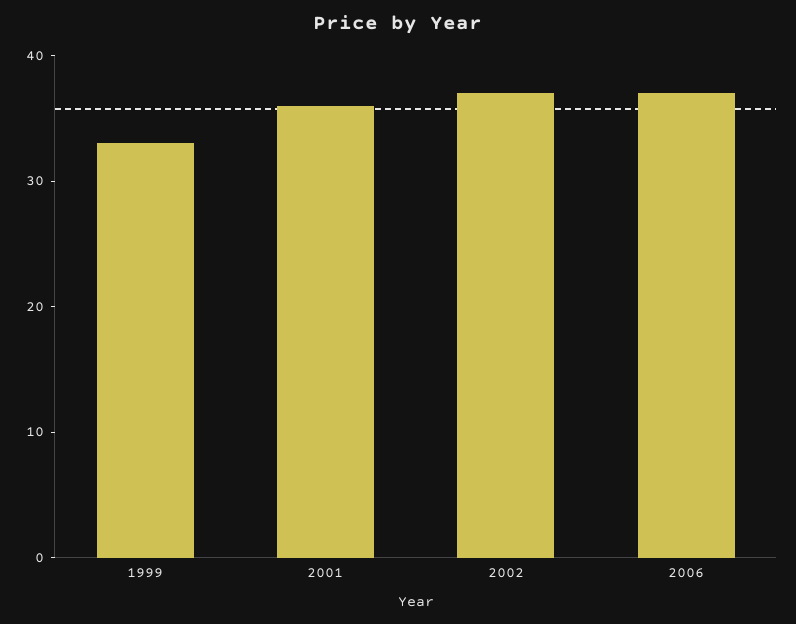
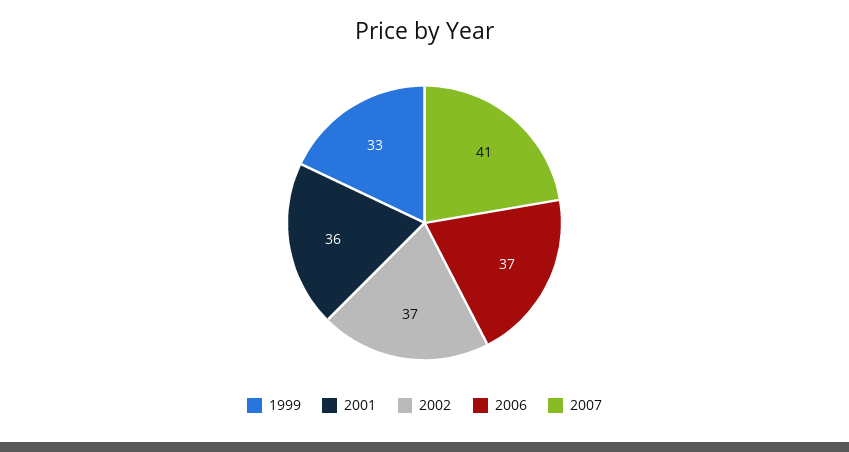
2007: none -> 41

